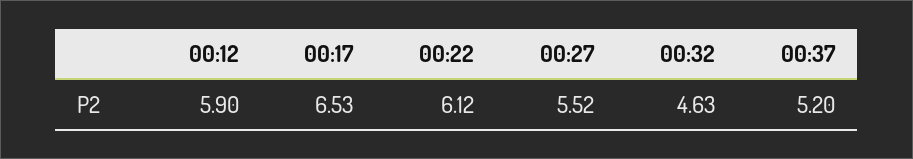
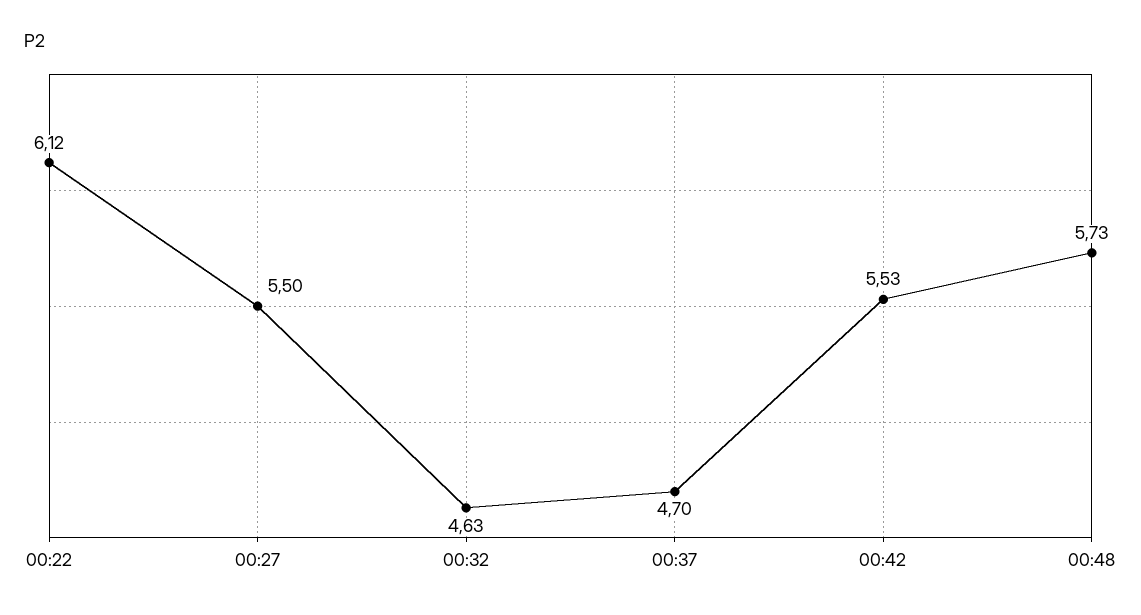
00:12: 5.9 -> none
00:17: 6.53 -> none
00:27: 5.52 -> 5.5
00:37: 5.2 -> 4.7
00:42: none -> 5.53
00:48: none -> 5.73

